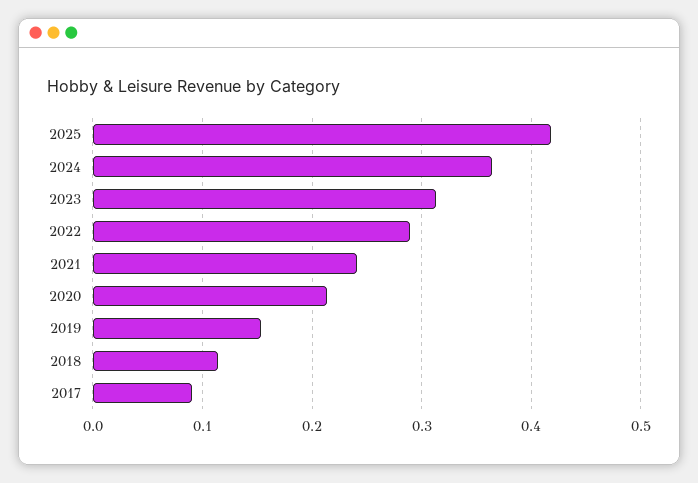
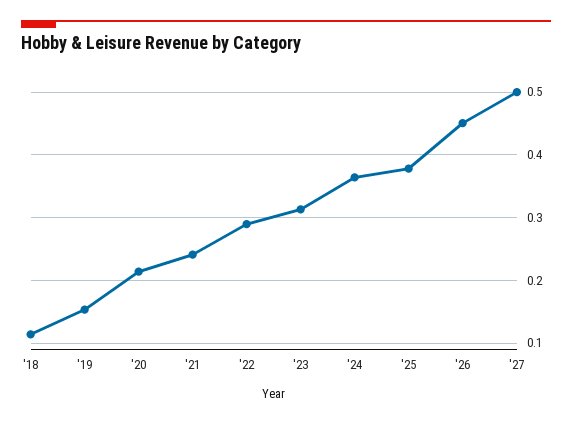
2025: 0.42 -> 0.38
2017: 0.09 -> none
'26: none -> 0.45
'27: none -> 0.5

